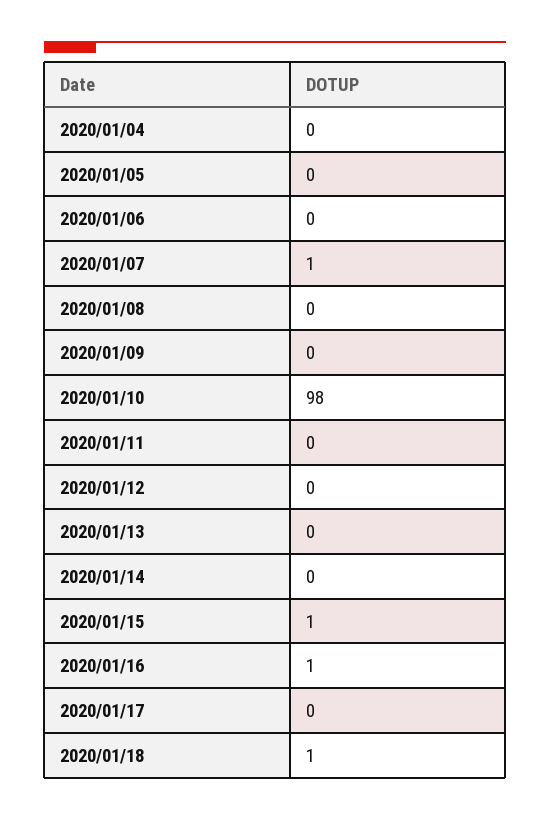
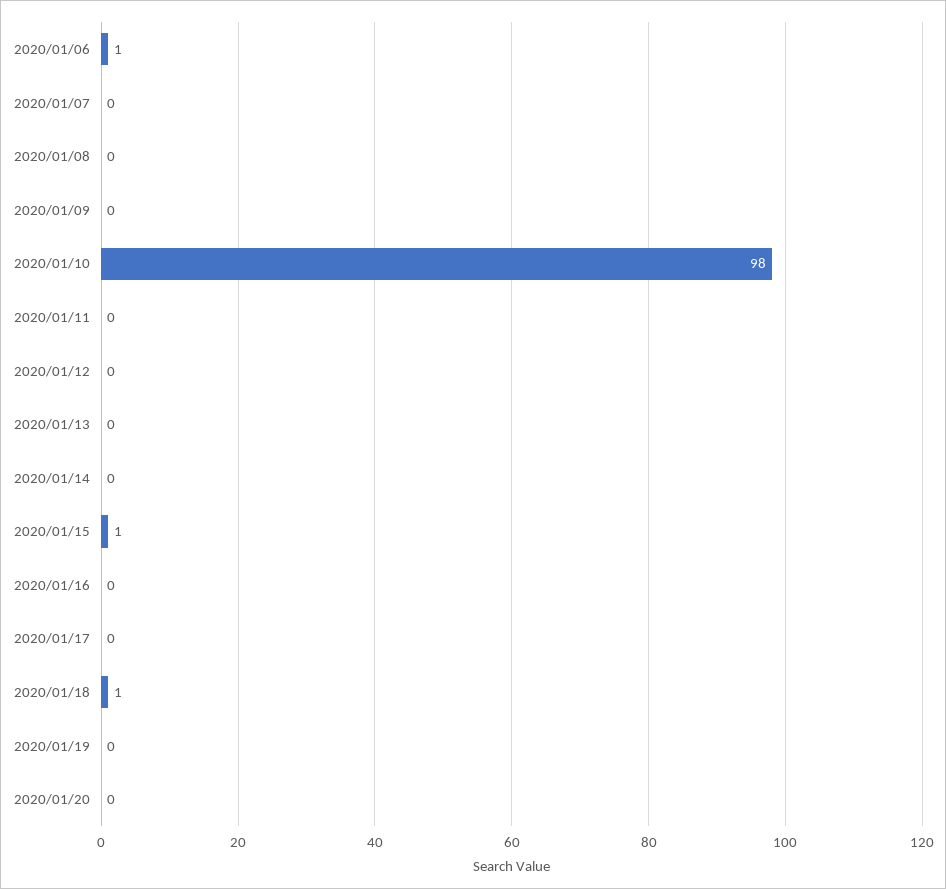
2020/01/04: 0 -> none
2020/01/05: 0 -> none
2020/01/06: 0 -> 1
2020/01/07: 1 -> 0
2020/01/16: 1 -> 0
2020/01/19: none -> 0
2020/01/20: none -> 0

